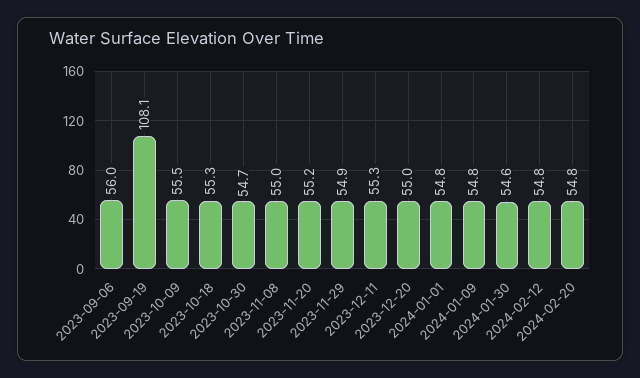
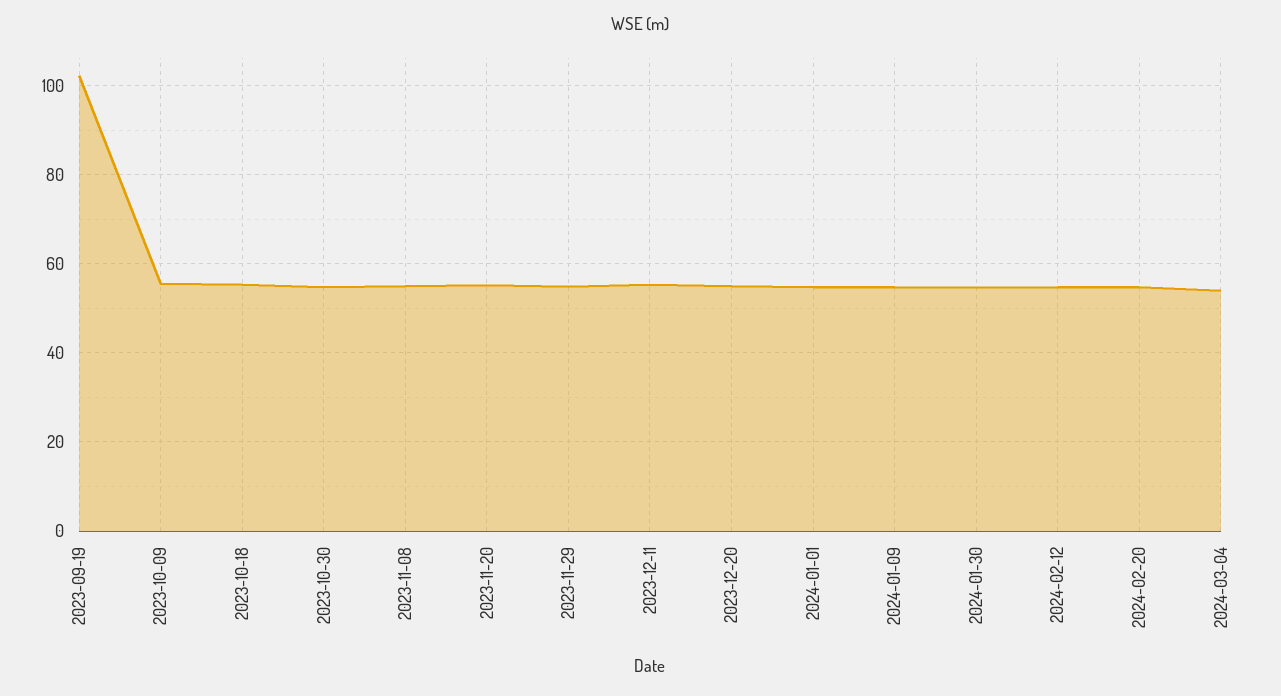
2023-09-06: 56 -> none
2023-09-19: 108.1 -> 102
2024-03-04: none -> 54

